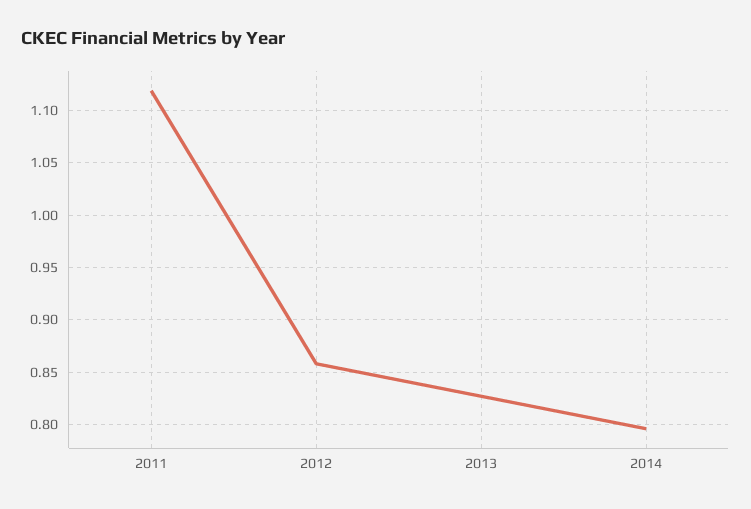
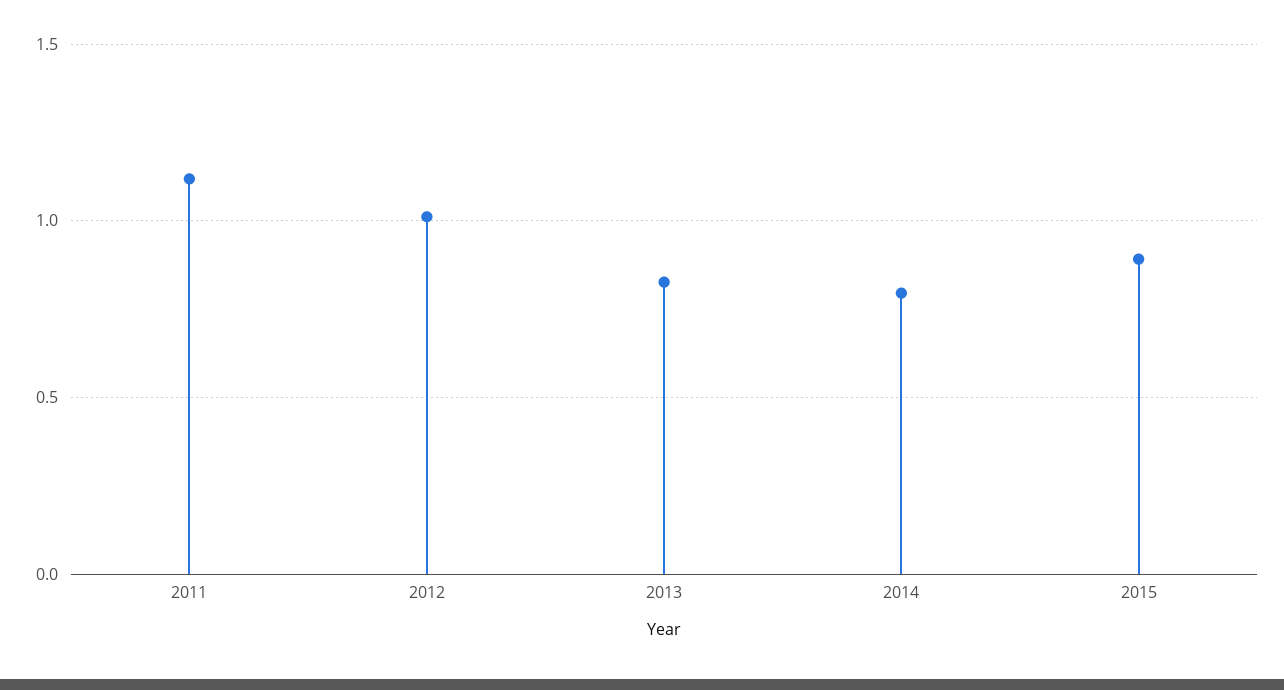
2012: 0.86 -> 1
2015: none -> 0.9

